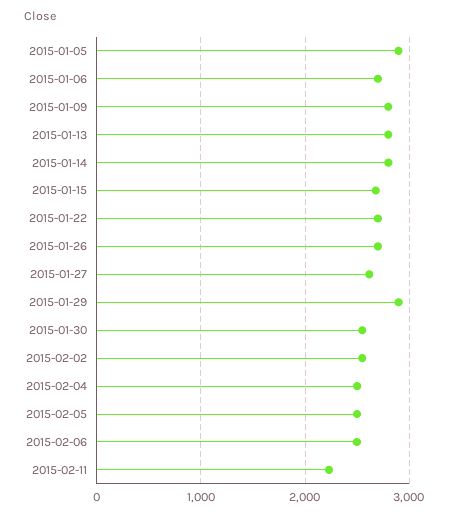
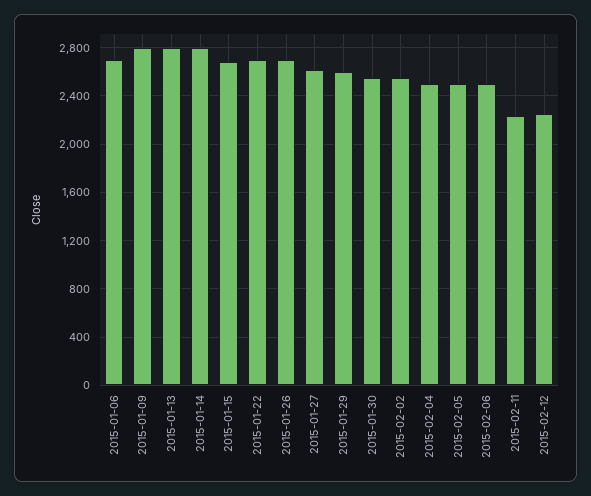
2015-01-05: 2900 -> none
2015-01-29: 2900 -> 2600
2015-02-12: none -> 2250

